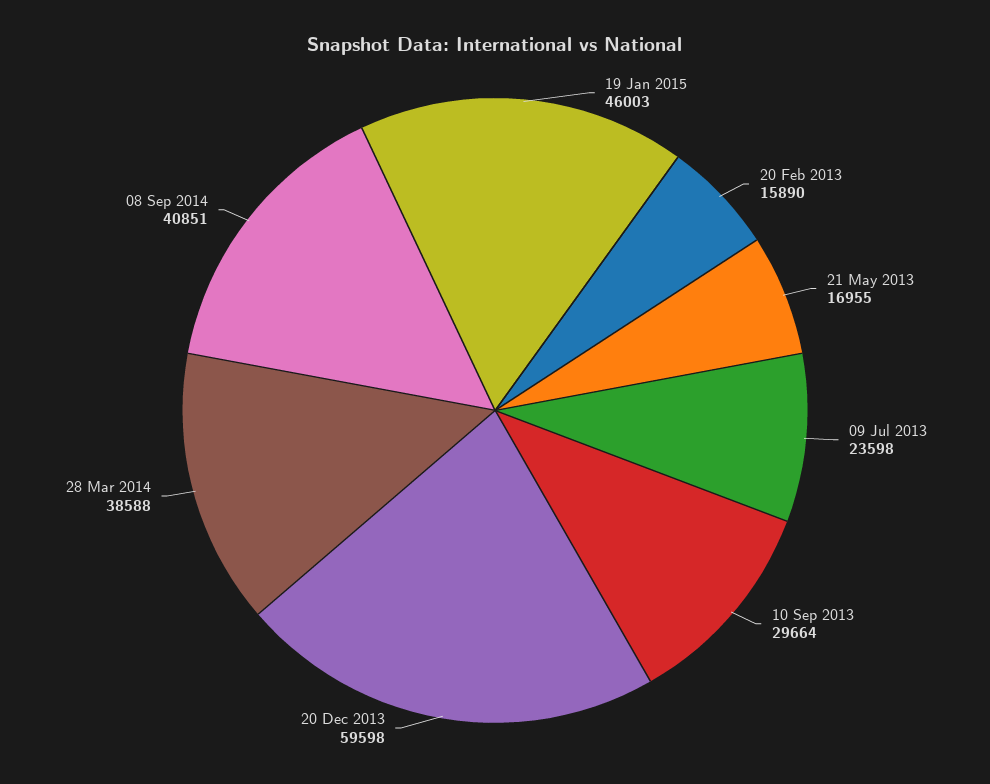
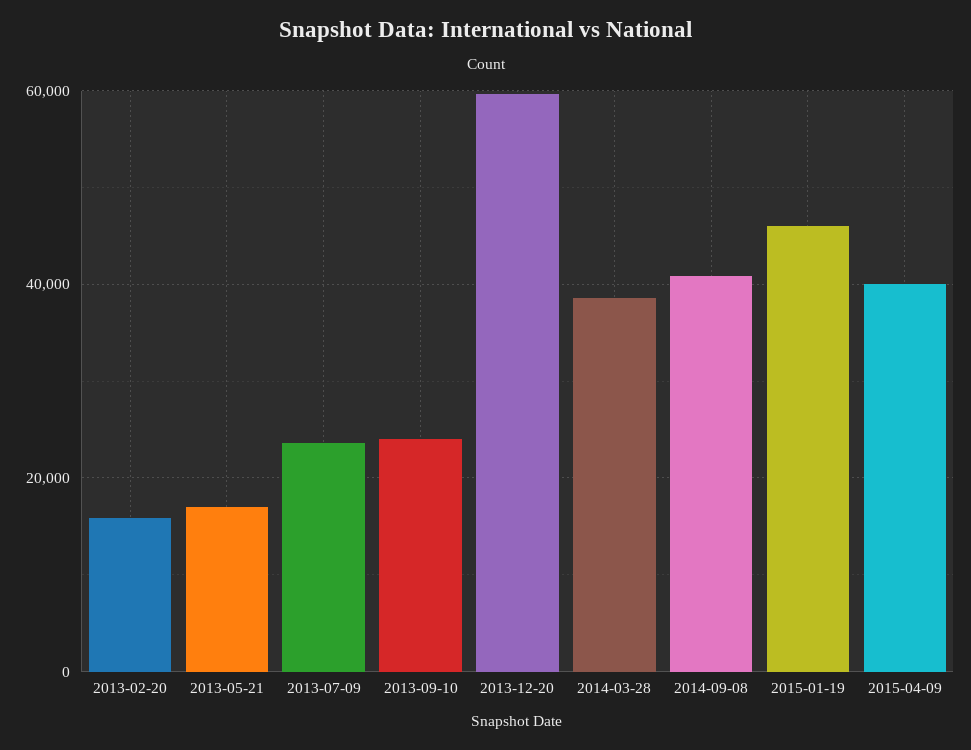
10 Sep 2013: 29664 -> 24000
2015-04-09: none -> 40000

